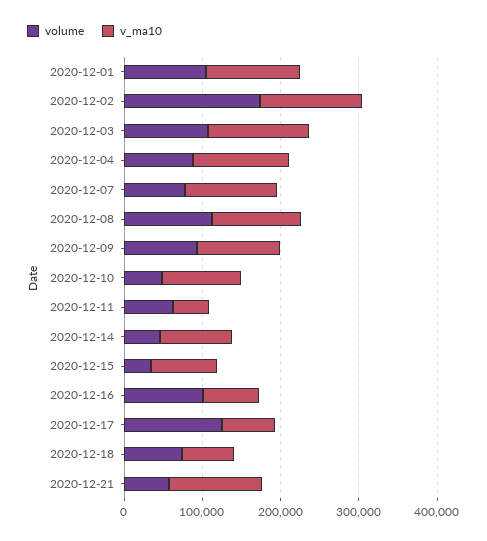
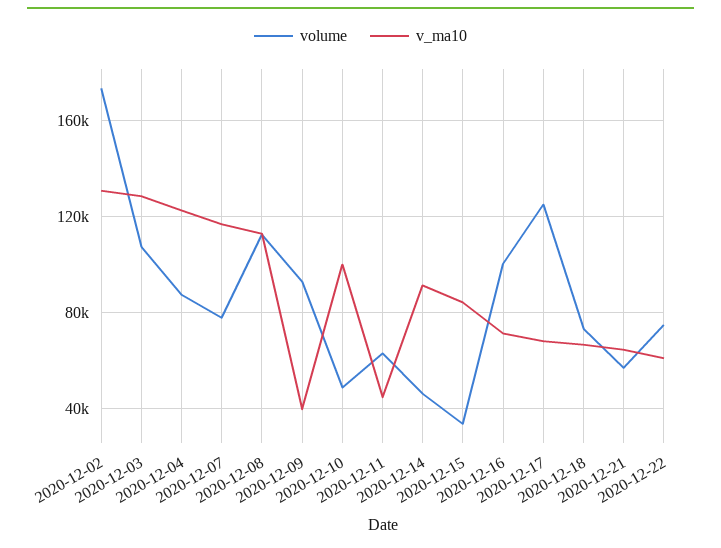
volume, 2020-12-01: 100000 -> none
v_ma10, 2020-12-01: 120000 -> none
v_ma10, 2020-12-09: 100000 -> 40000
v_ma10, 2020-12-21: 120000 -> 65000
volume, 2020-12-22: none -> 75000
v_ma10, 2020-12-22: none -> 60000

